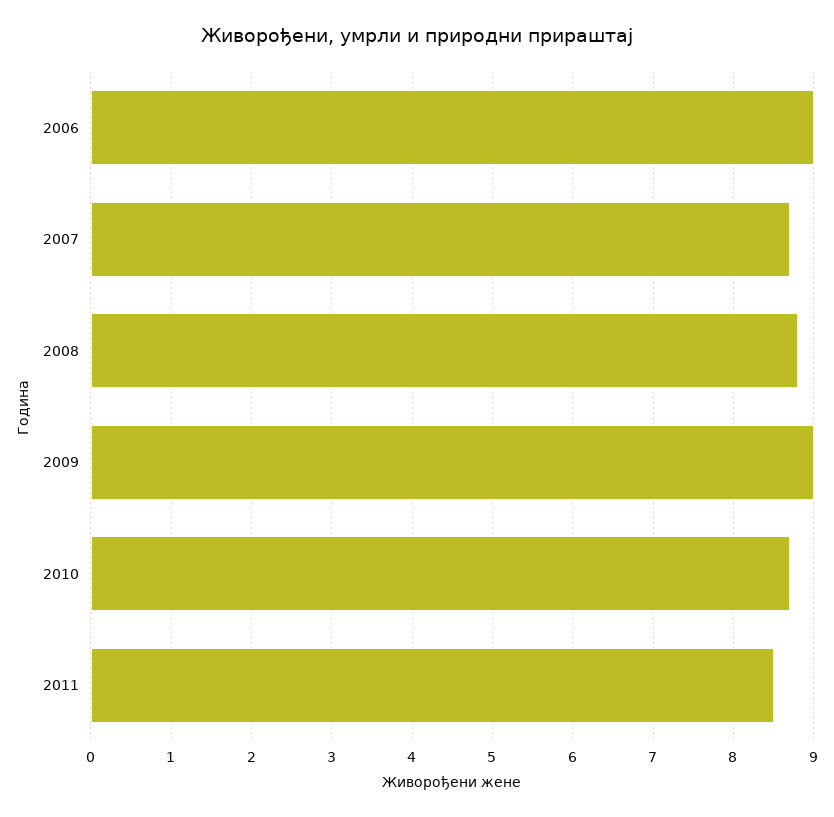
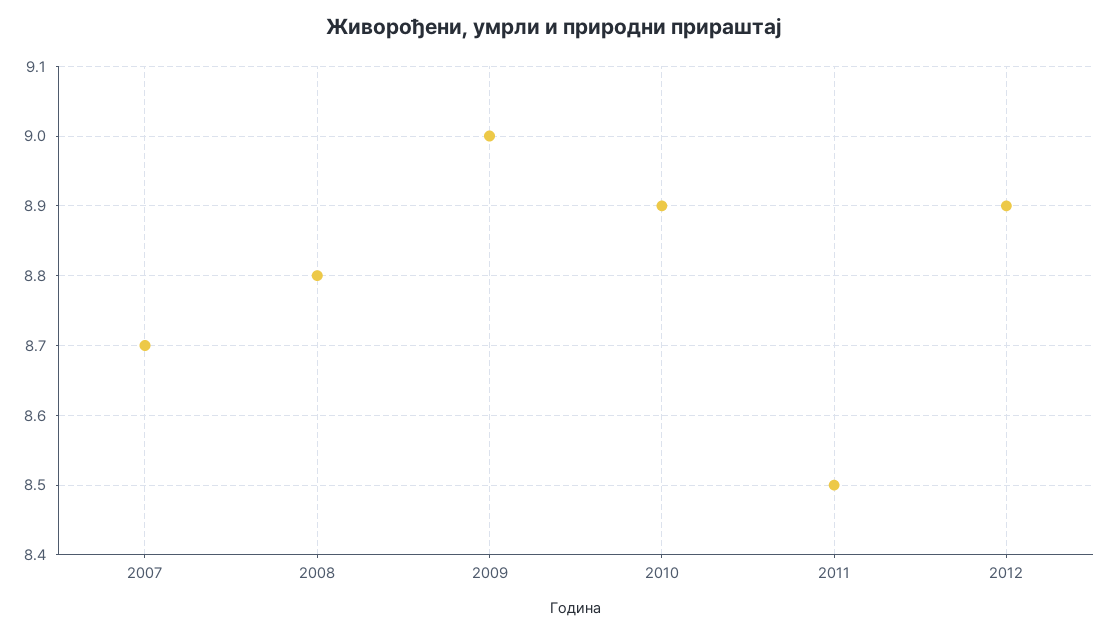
2006: 9 -> none
2010: 8.7 -> 8.9
2012: none -> 8.9

